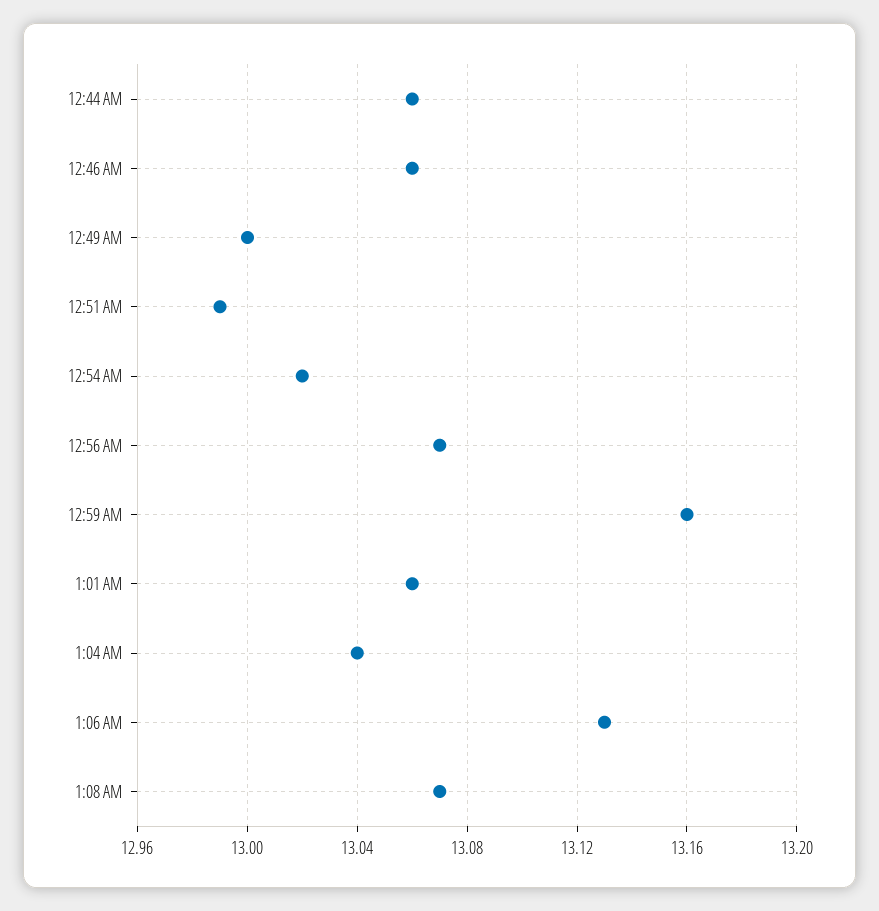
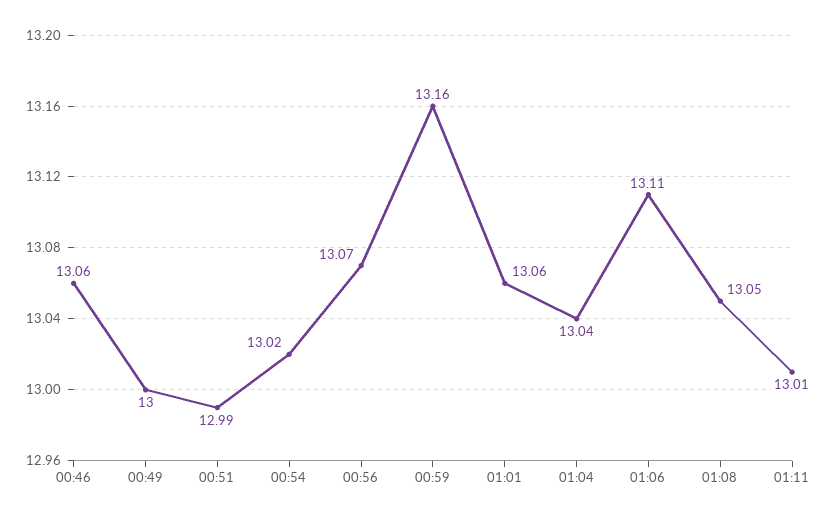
12:44 AM: 13.06 -> none
1:06 AM: 13.13 -> 13.11
1:08 AM: 13.07 -> 13.05
01:11: none -> 13.01

